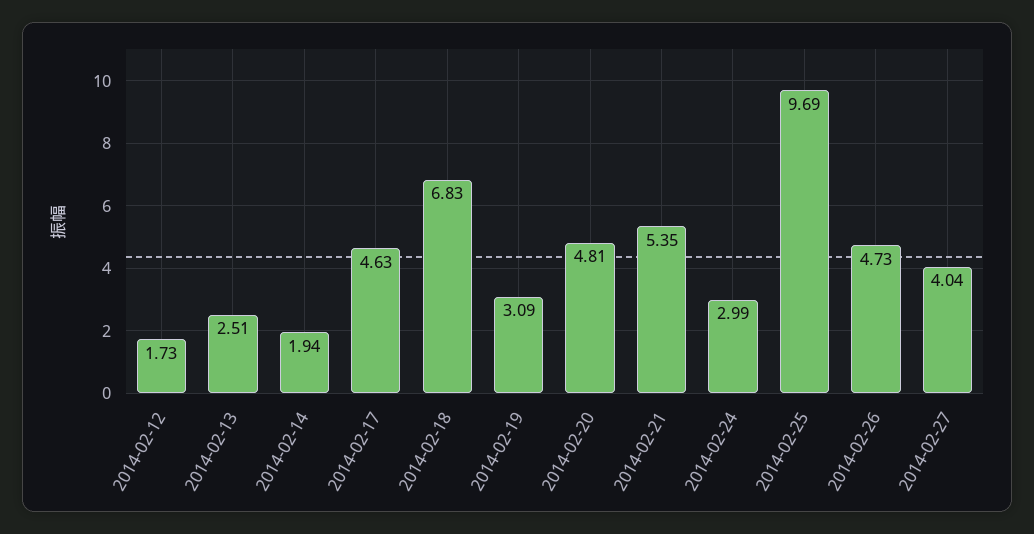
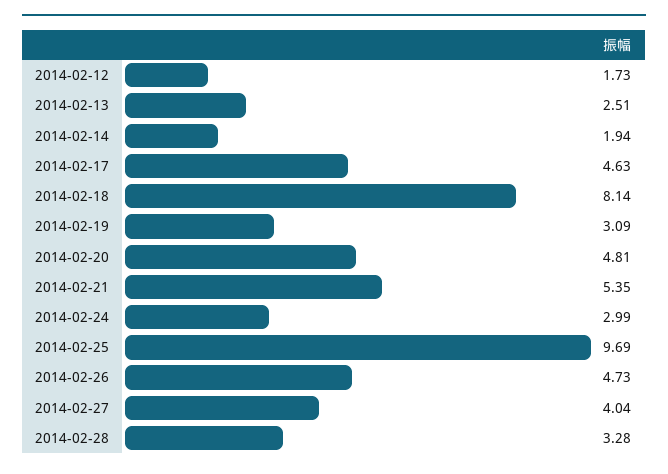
2014-02-18: 6.83 -> 8.14
2014-02-28: none -> 3.28

